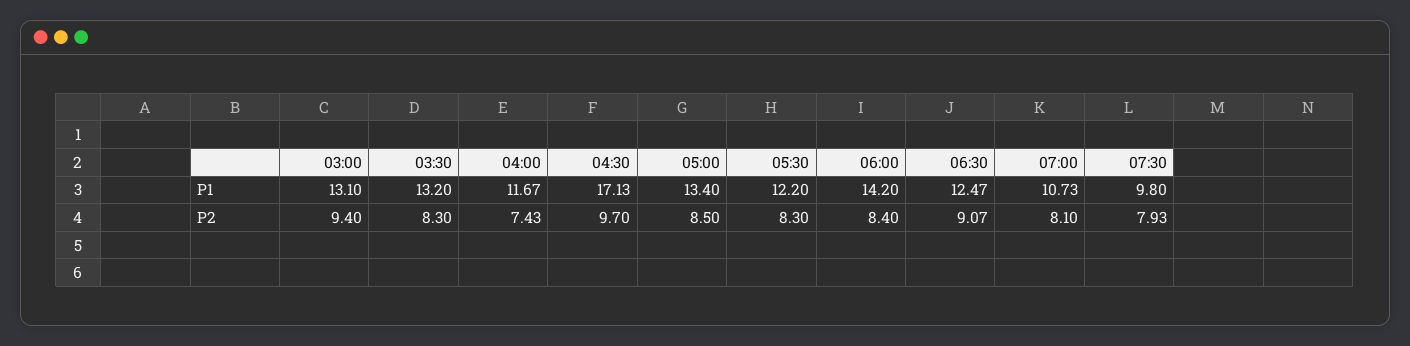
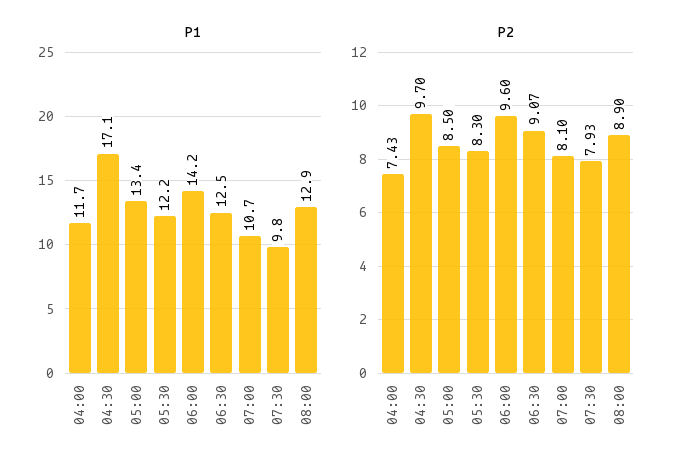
P1, 03:00: 13.1 -> none
P1, 03:30: 13.2 -> none
P2, 03:00: 9.4 -> none
P2, 03:30: 8.3 -> none
P2, 06:00: 8.4 -> 9.6
P1, 08:00: none -> 12.9
P2, 08:00: none -> 8.9

